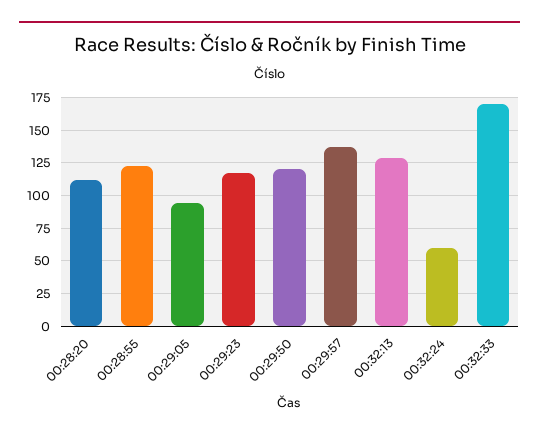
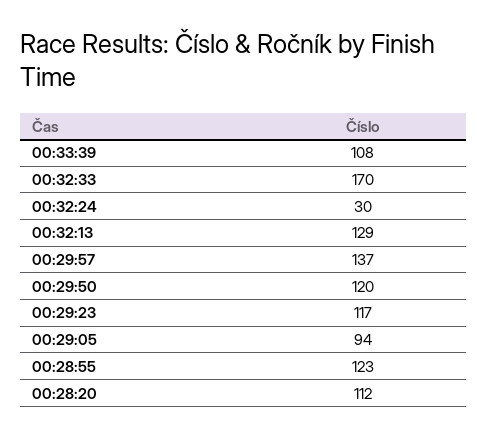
00:32:24: 60 -> 30
00:33:39: none -> 108

